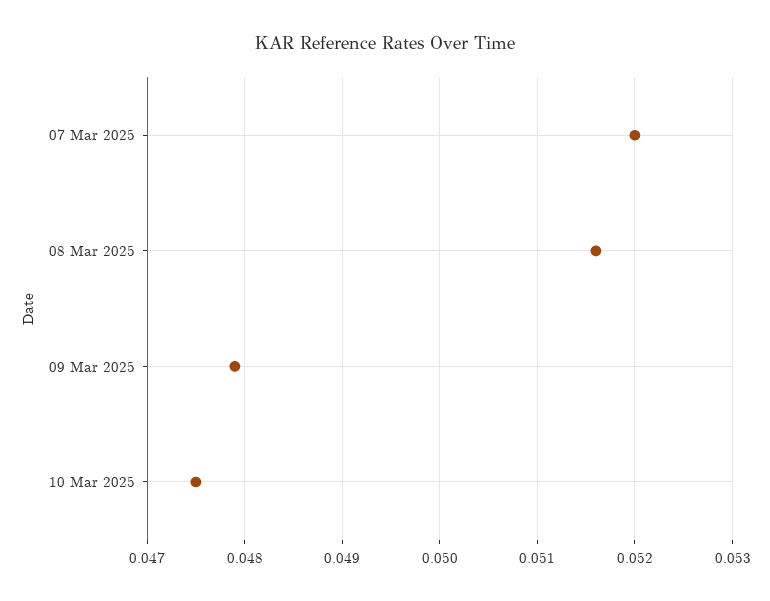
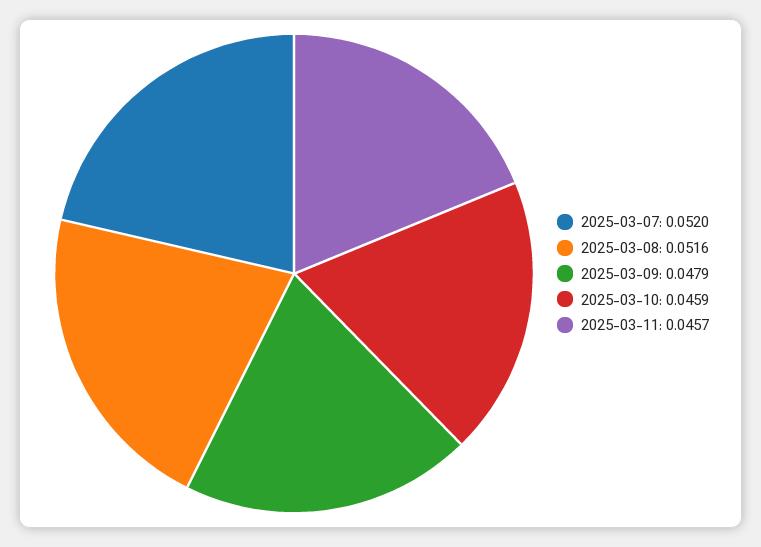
10 Mar 2025: 0.0475 -> 0.0459
2025-03-11: none -> 0.0457

